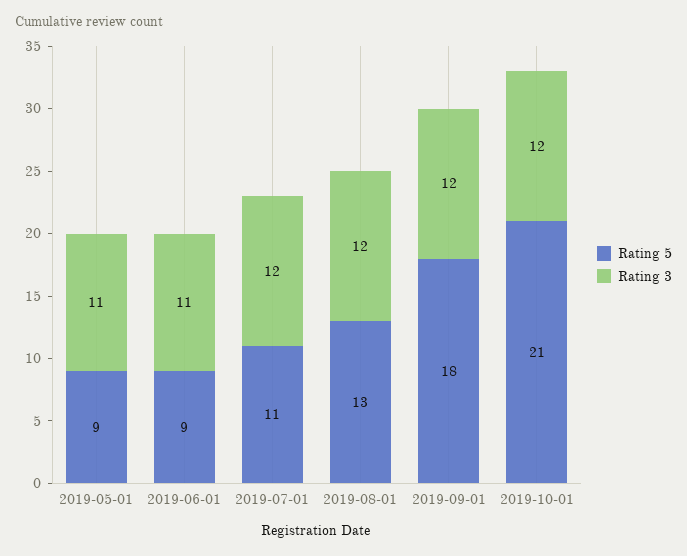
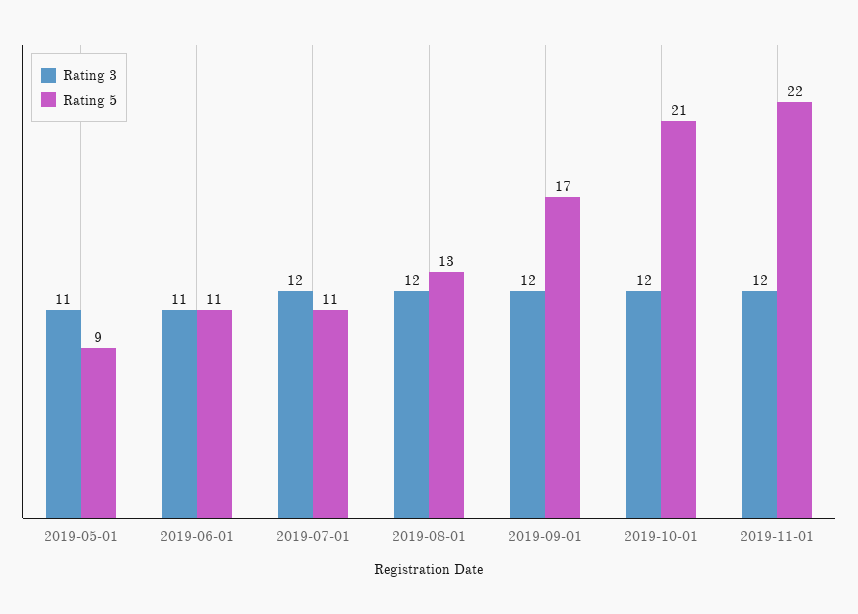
Rating 5, 2019-06-01: 9 -> 11
Rating 5, 2019-09-01: 18 -> 17
Rating 3, 2019-11-01: none -> 12
Rating 5, 2019-11-01: none -> 22

